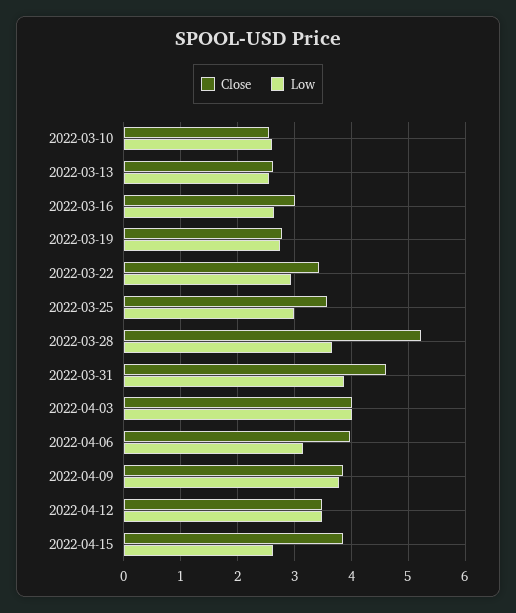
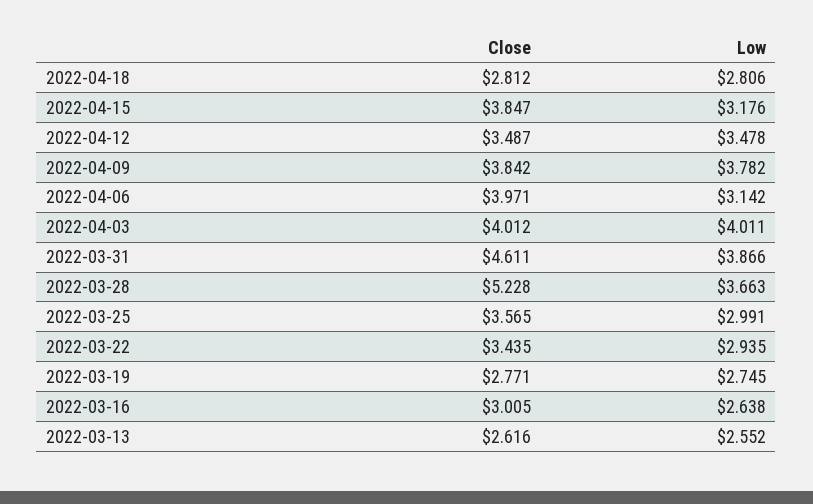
Close, 2022-03-10: 2.6 -> none
Low, 2022-03-10: 2.6 -> none
Low, 2022-04-15: 2.6 -> 3.176
Close, 2022-04-18: none -> 2.812
Low, 2022-04-18: none -> 2.806

